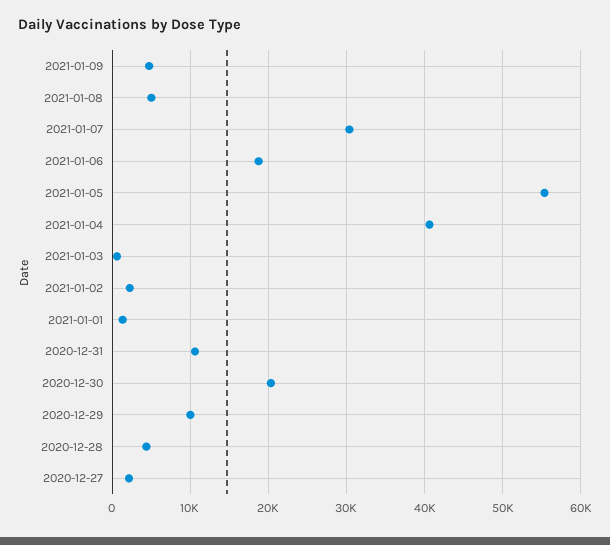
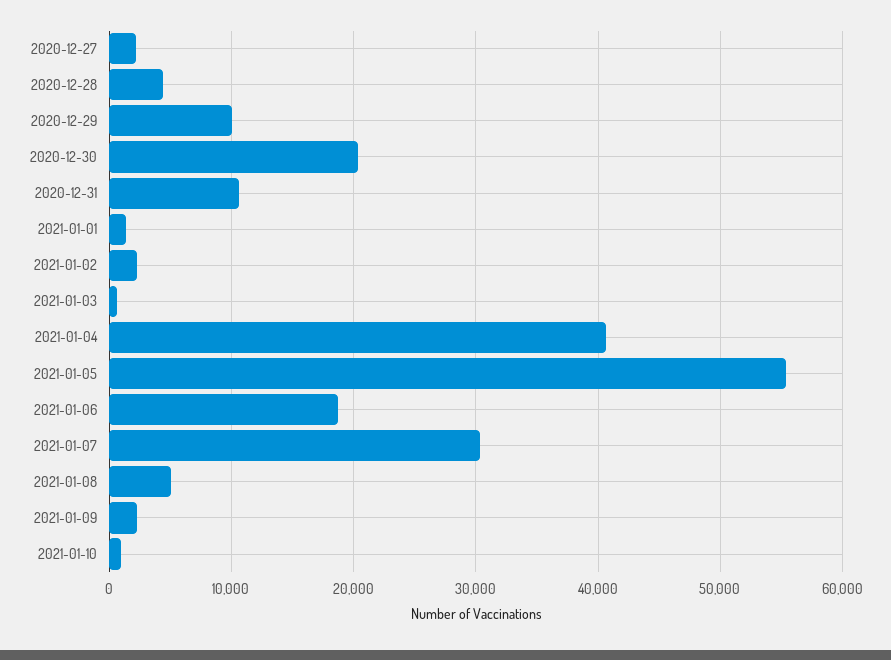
2021-01-09: 5000 -> 2000
2021-01-10: none -> 1000

